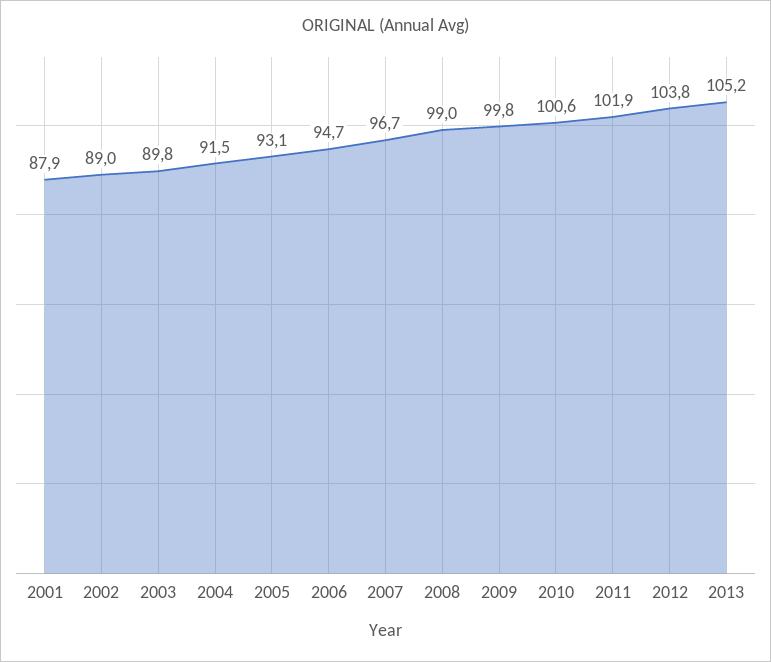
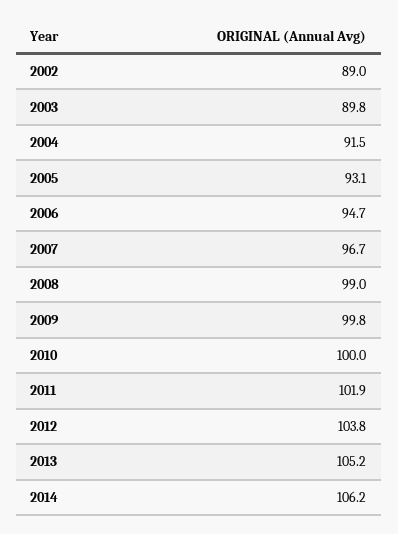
2001: 87.9 -> none
2010: 100.6 -> 100
2014: none -> 106.2

